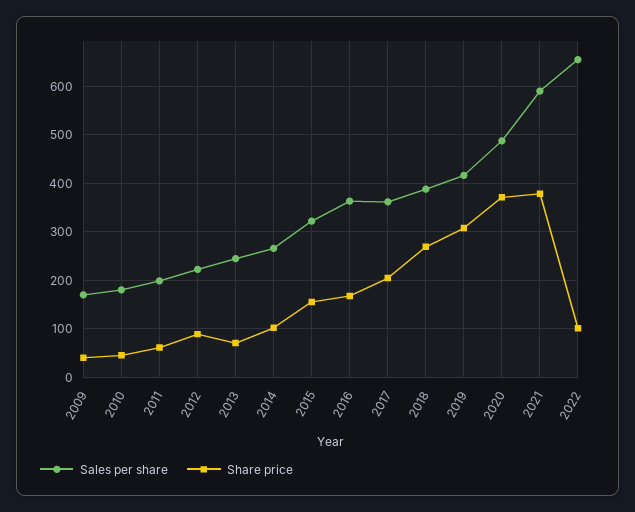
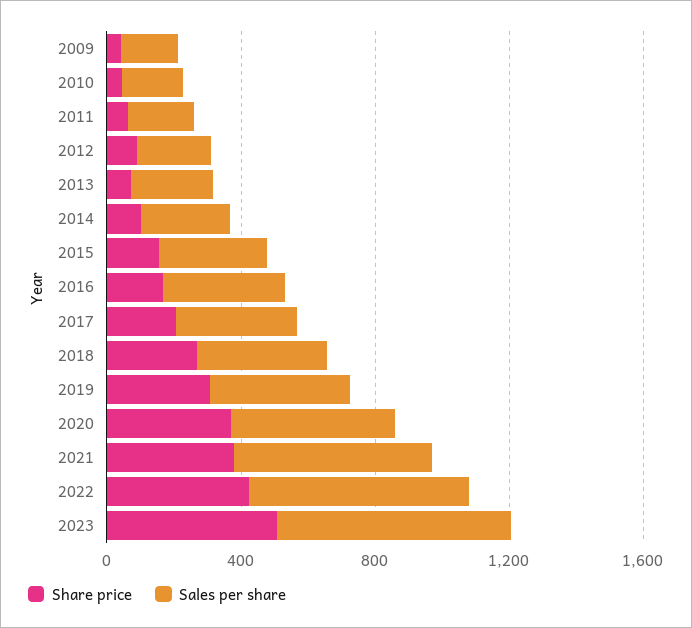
Share price, 2022: 100 -> 400
Share price, 2023: none -> 500
Sales per share, 2023: none -> 700

